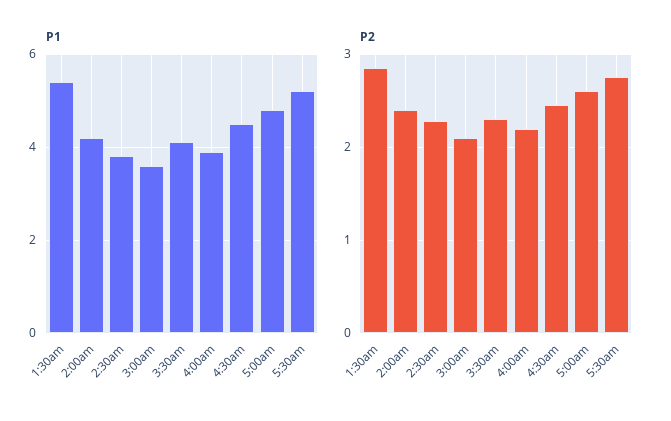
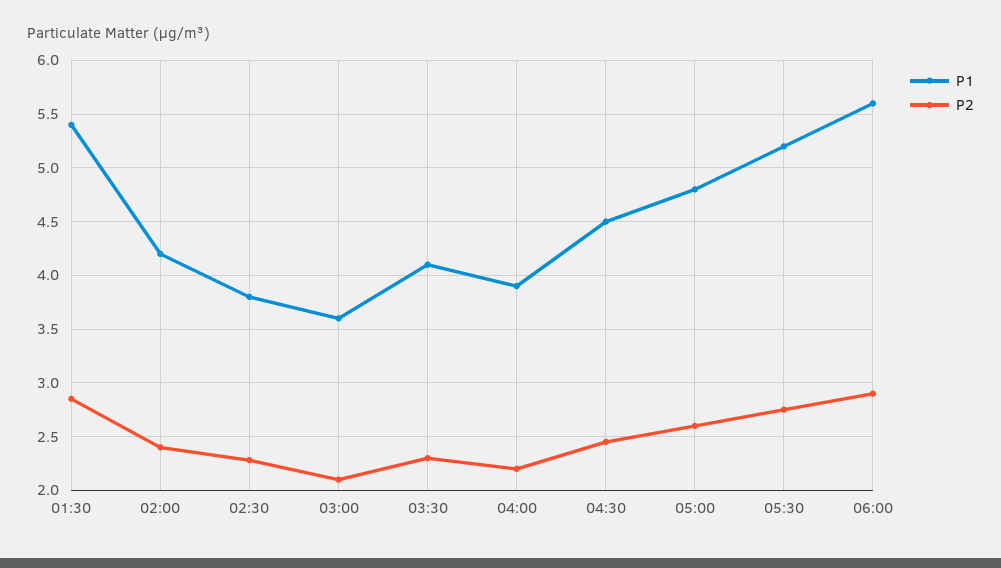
P1, 06:00: none -> 5.6
P2, 06:00: none -> 2.9

